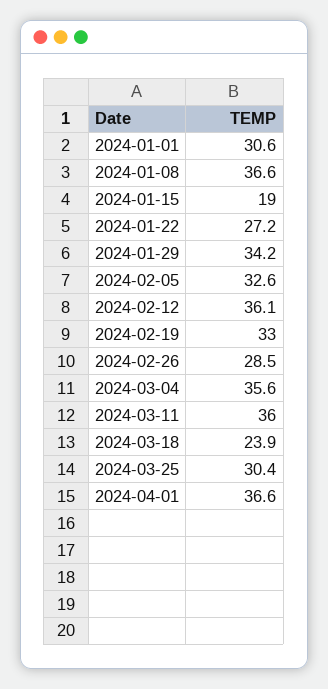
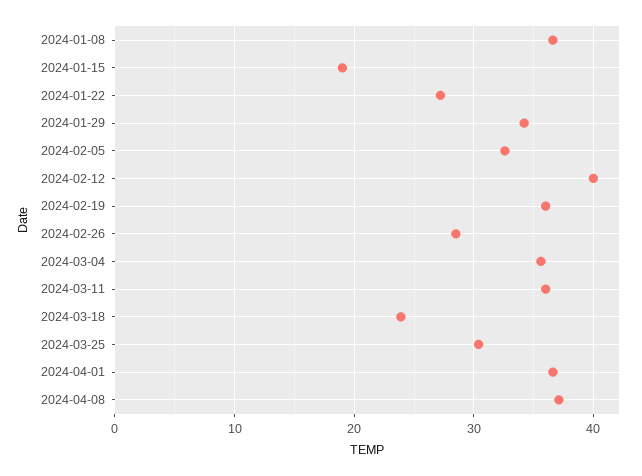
2024-01-01: 30.6 -> none
2024-02-12: 36.1 -> 40
2024-02-19: 33 -> 36
2024-04-08: none -> 37

